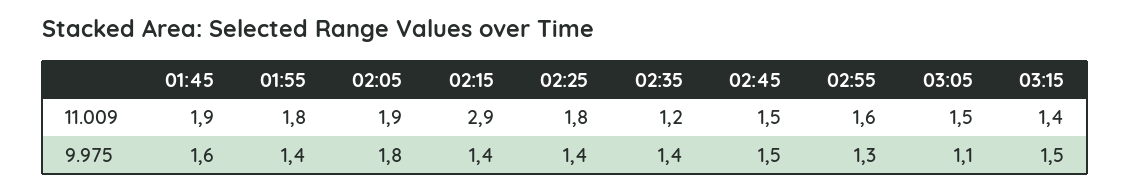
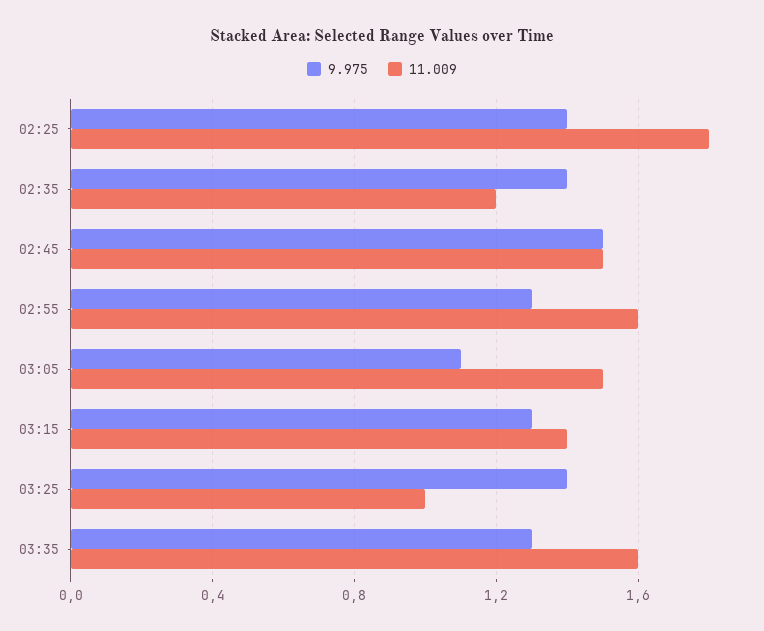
11.009, 01:45: 1.9 -> none
11.009, 01:55: 1.8 -> none
11.009, 02:05: 1.9 -> none
11.009, 02:15: 2.9 -> none
9.975, 01:45: 1.6 -> none
9.975, 01:55: 1.4 -> none
9.975, 02:05: 1.8 -> none
9.975, 02:15: 1.4 -> none
9.975, 03:15: 1.5 -> 1.3
9.975, 03:25: none -> 1.4
11.009, 03:25: none -> 1
9.975, 03:35: none -> 1.3
11.009, 03:35: none -> 1.6

